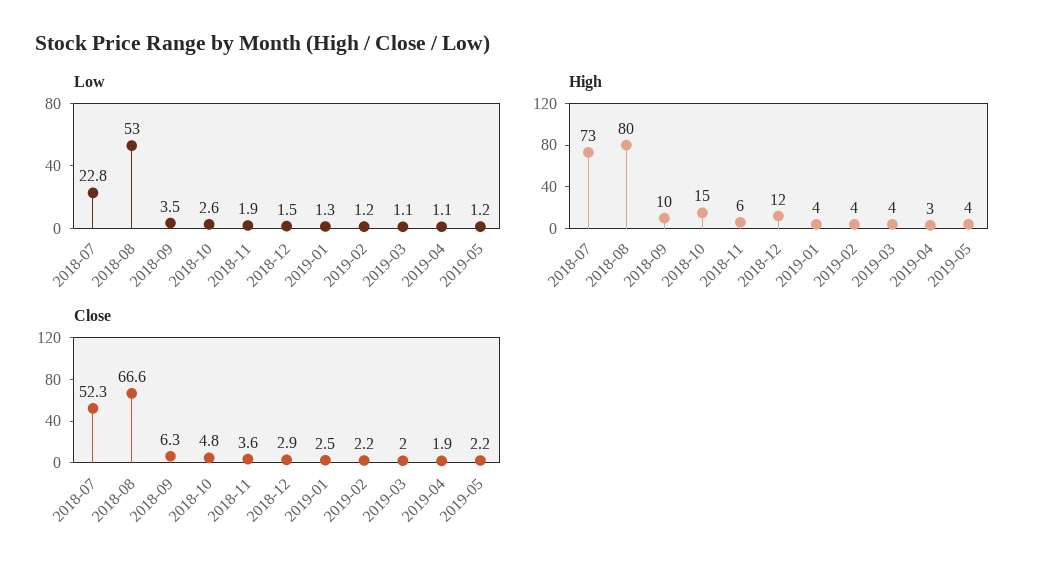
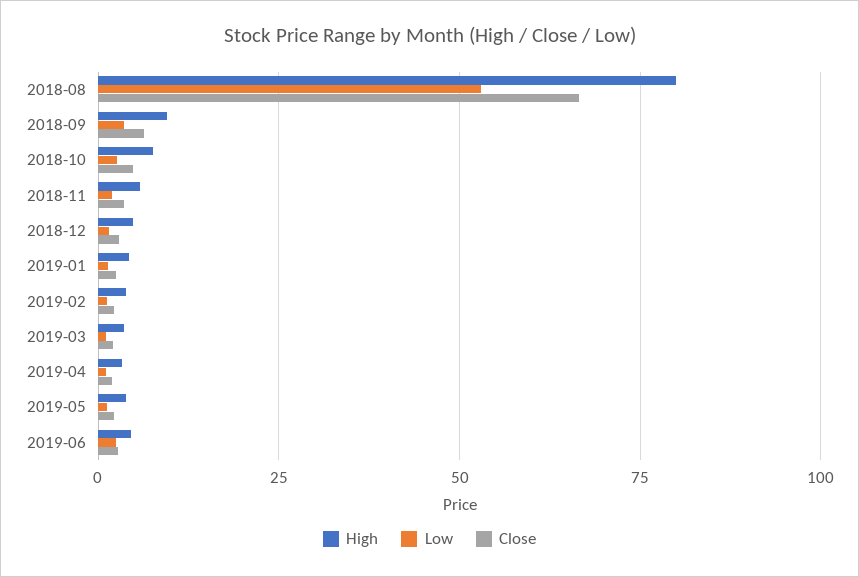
Low, 2018-07: 22.8 -> none
High, 2018-07: 73 -> none
High, 2018-10: 15 -> 7.5
High, 2018-12: 12 -> 5
Close, 2018-07: 52.3 -> none
High, 2019-06: none -> 5
Low, 2019-06: none -> 2.5
Close, 2019-06: none -> 2.5

